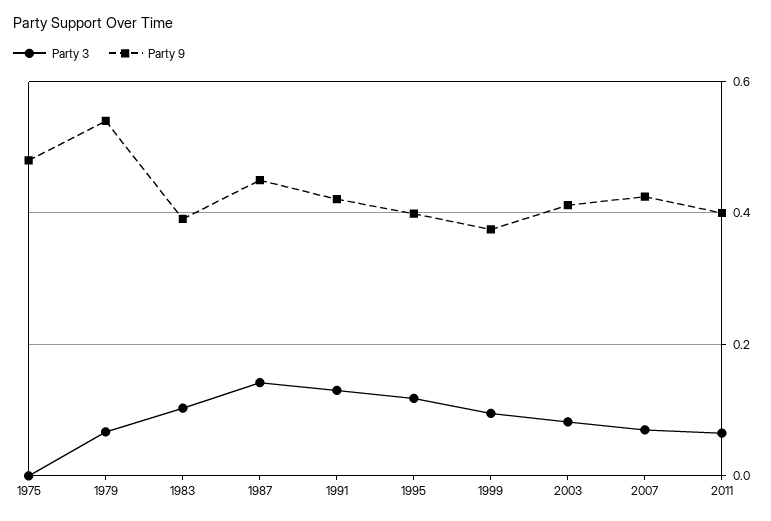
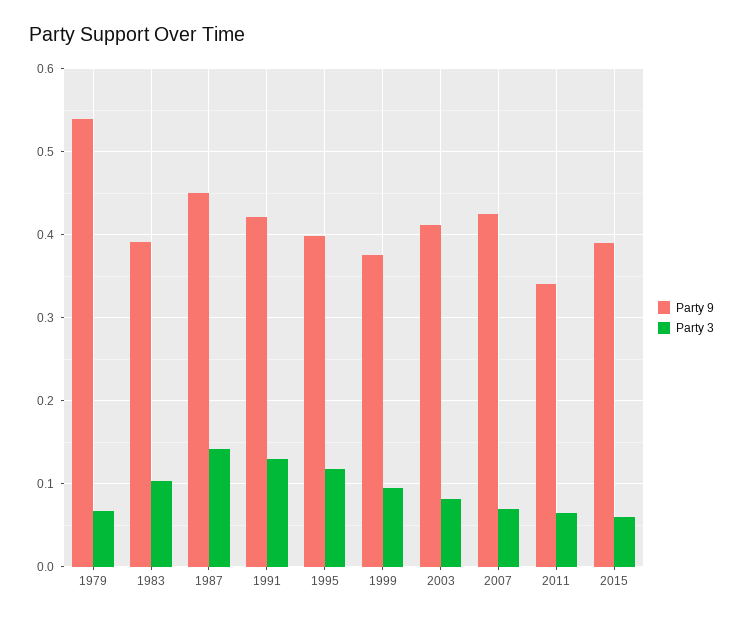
Party 3, 1975: 0 -> none
Party 9, 1975: 0.48 -> none
Party 9, 2011: 0.4 -> 0.34
Party 9, 2015: none -> 0.39
Party 3, 2015: none -> 0.06

